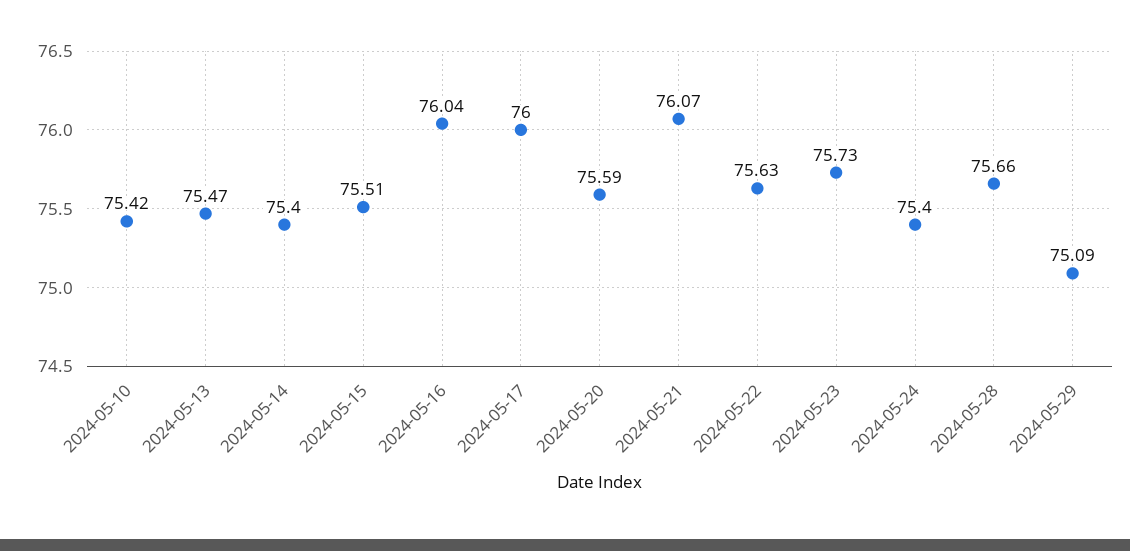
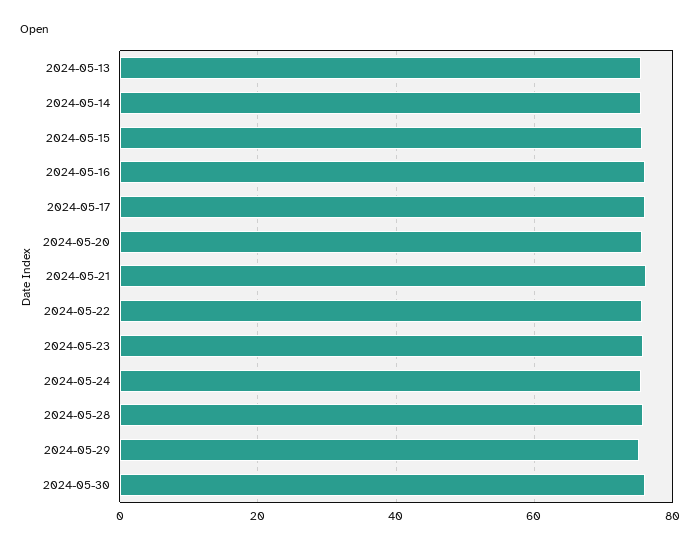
2024-05-10: 75.42 -> none
2024-05-30: none -> 76

